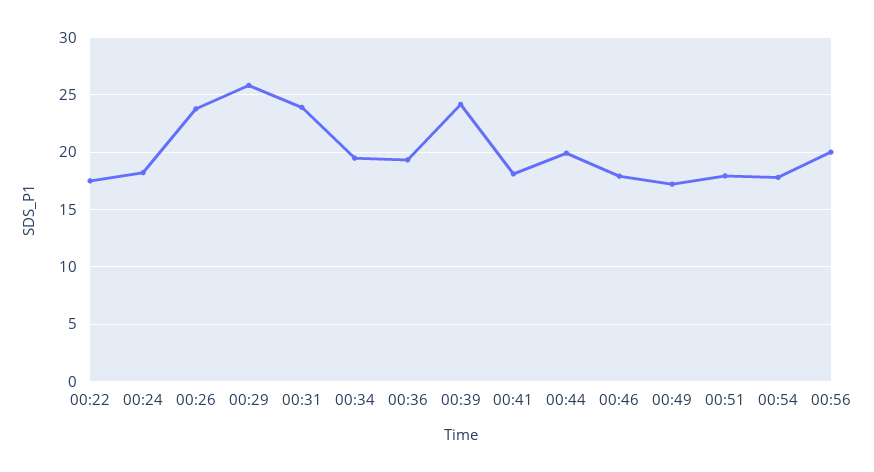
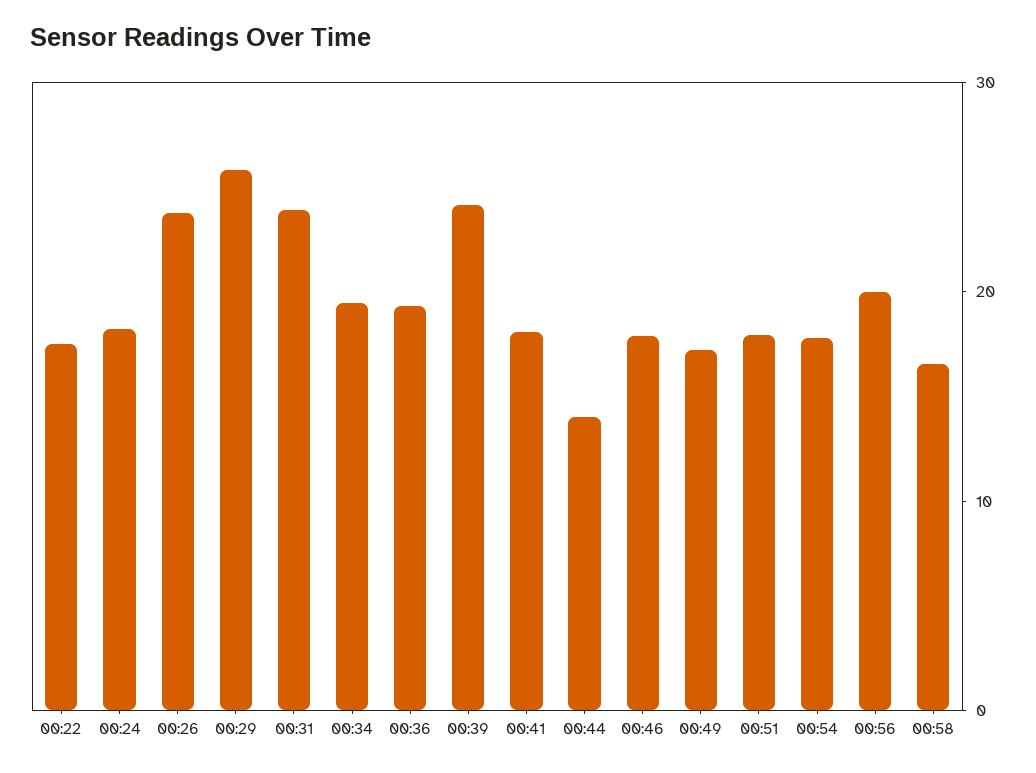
00:44: 20 -> 14
00:58: none -> 16

